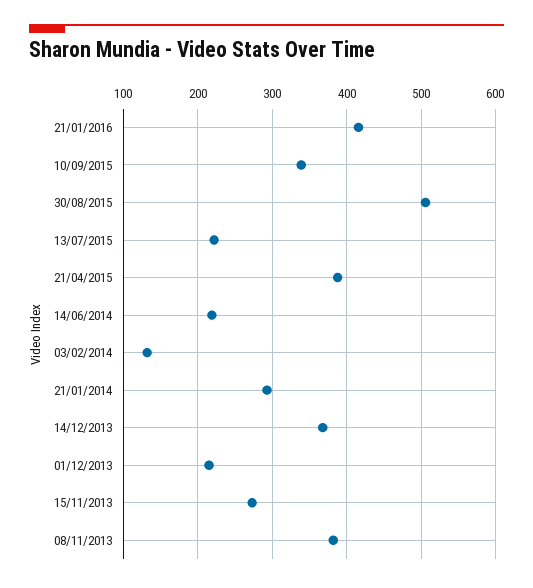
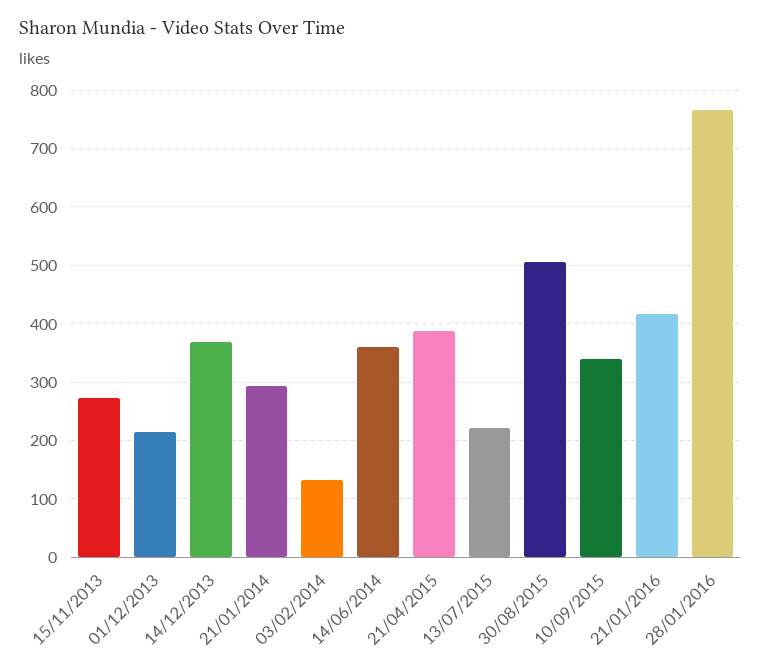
14/06/2014: 220 -> 360
08/11/2013: 380 -> none
28/01/2016: none -> 760

